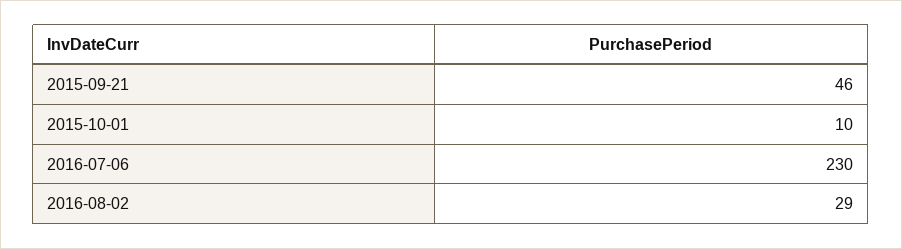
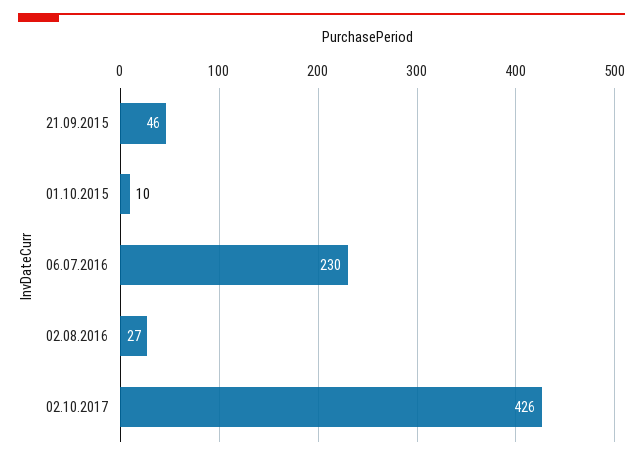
2016-08-02: 29 -> 27
02.10.2017: none -> 426

